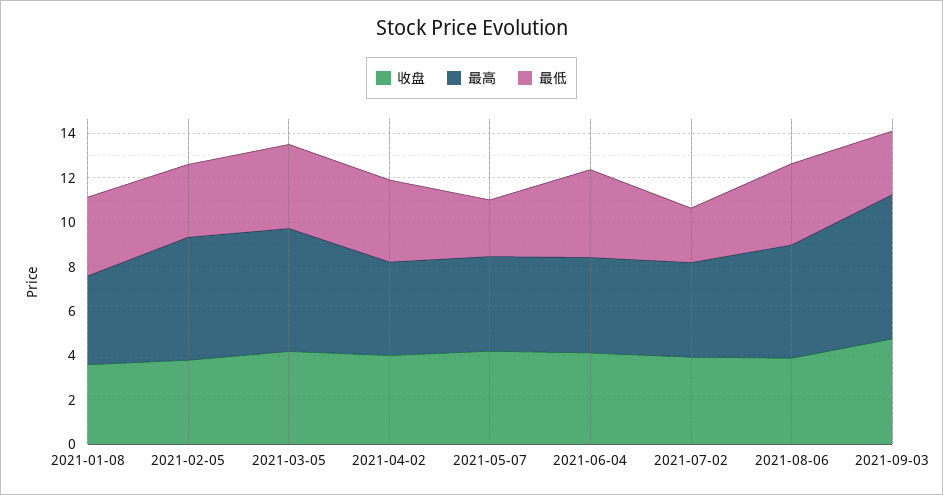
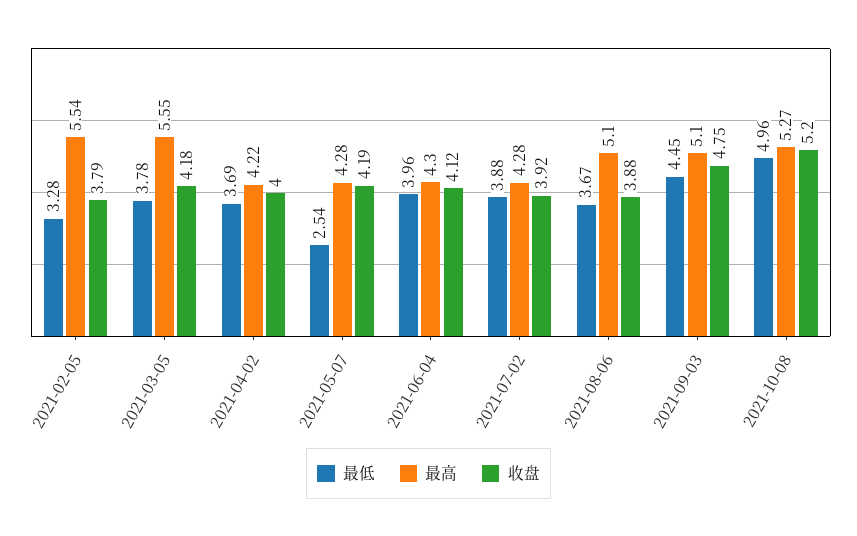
收盘, 2021-01-08: 3.5 -> none
最高, 2021-01-08: 4 -> none
最低, 2021-01-08: 3.5 -> none
最低, 2021-07-02: 2.5 -> 3.88
最高, 2021-09-03: 6.5 -> 5.1
最低, 2021-09-03: 3 -> 4.45
最低, 2021-10-08: none -> 4.96
最高, 2021-10-08: none -> 5.27
收盘, 2021-10-08: none -> 5.2

